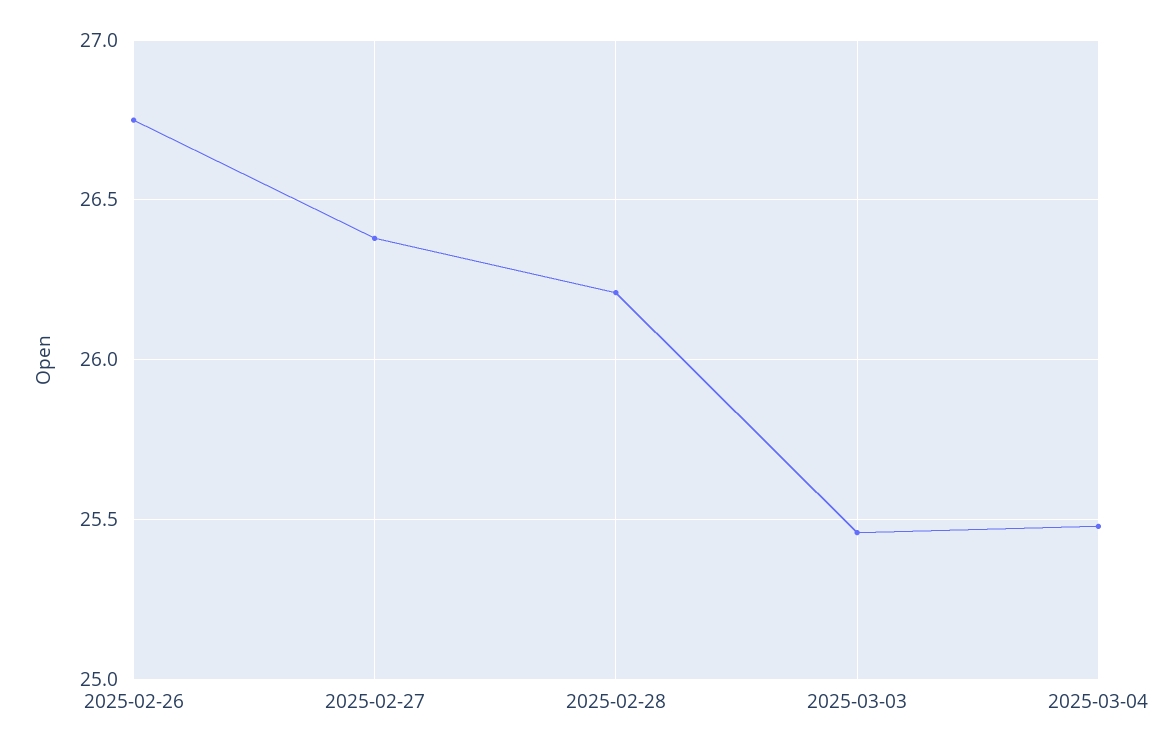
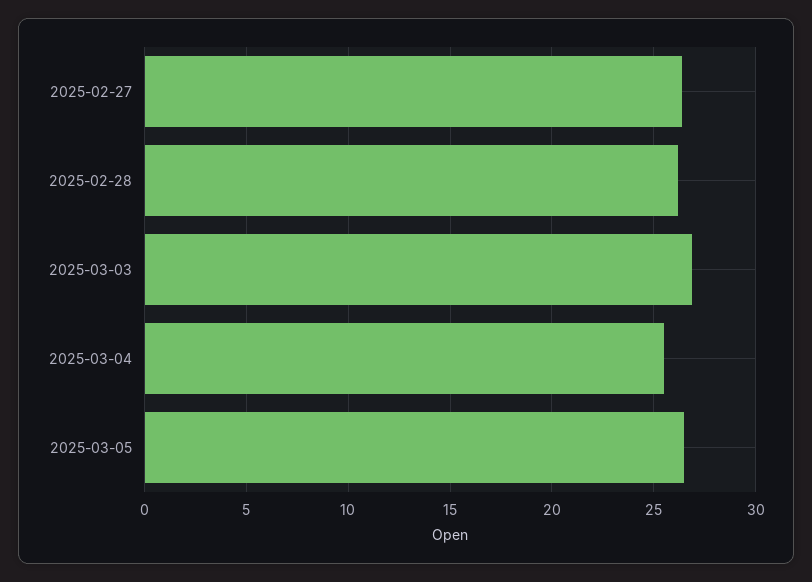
2025-02-26: 26.75 -> none
2025-03-03: 25.45 -> 27
2025-03-05: none -> 26.5

